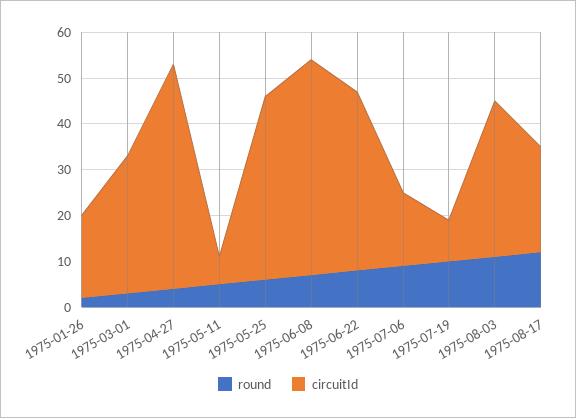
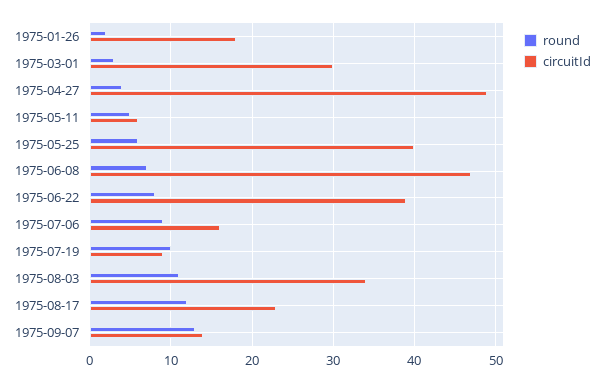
round, 1975-09-07: none -> 13
circuitId, 1975-09-07: none -> 14

